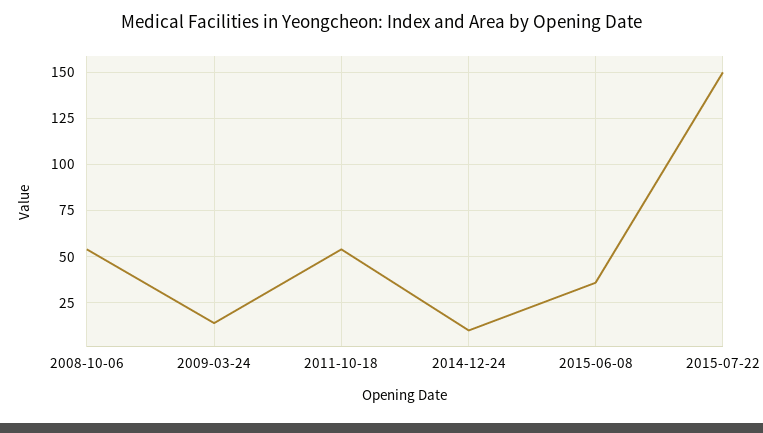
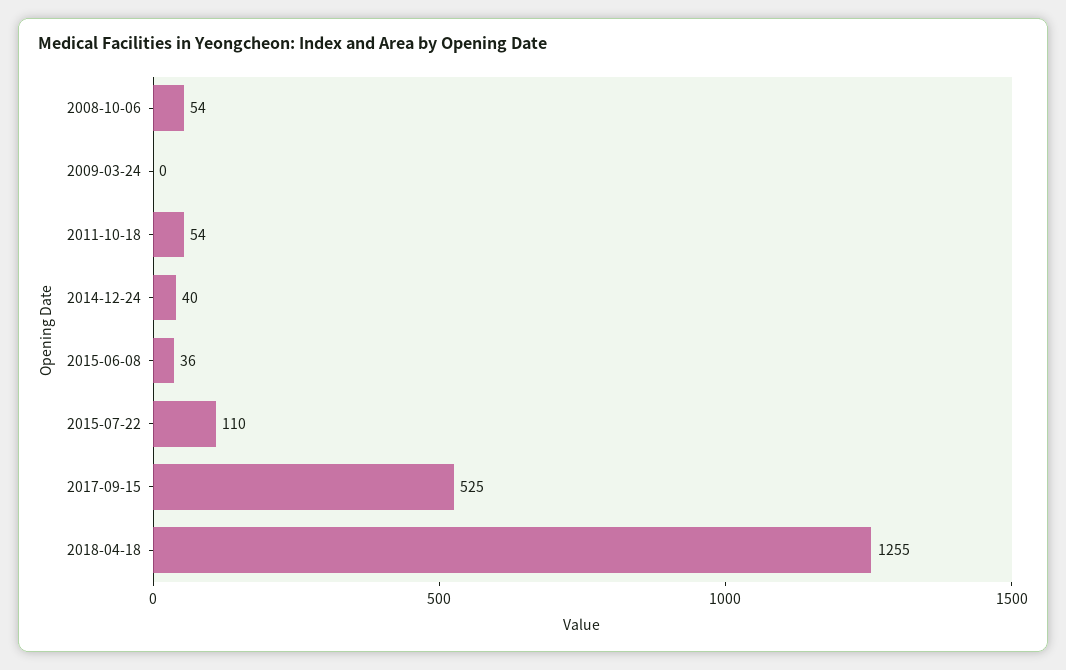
2009-03-24: 15 -> 0
2014-12-24: 10 -> 40
2015-07-22: 150 -> 110
2017-09-15: none -> 525
2018-04-18: none -> 1255

